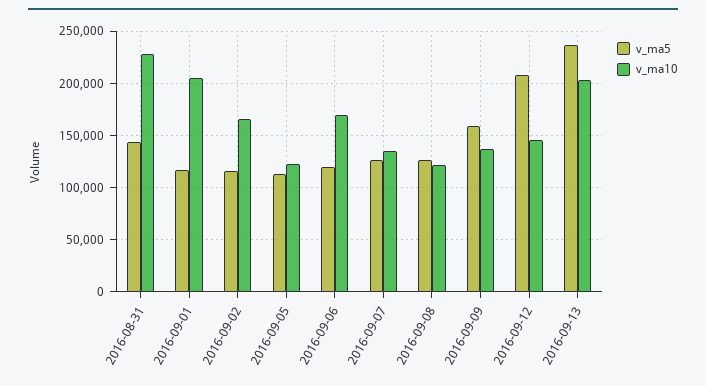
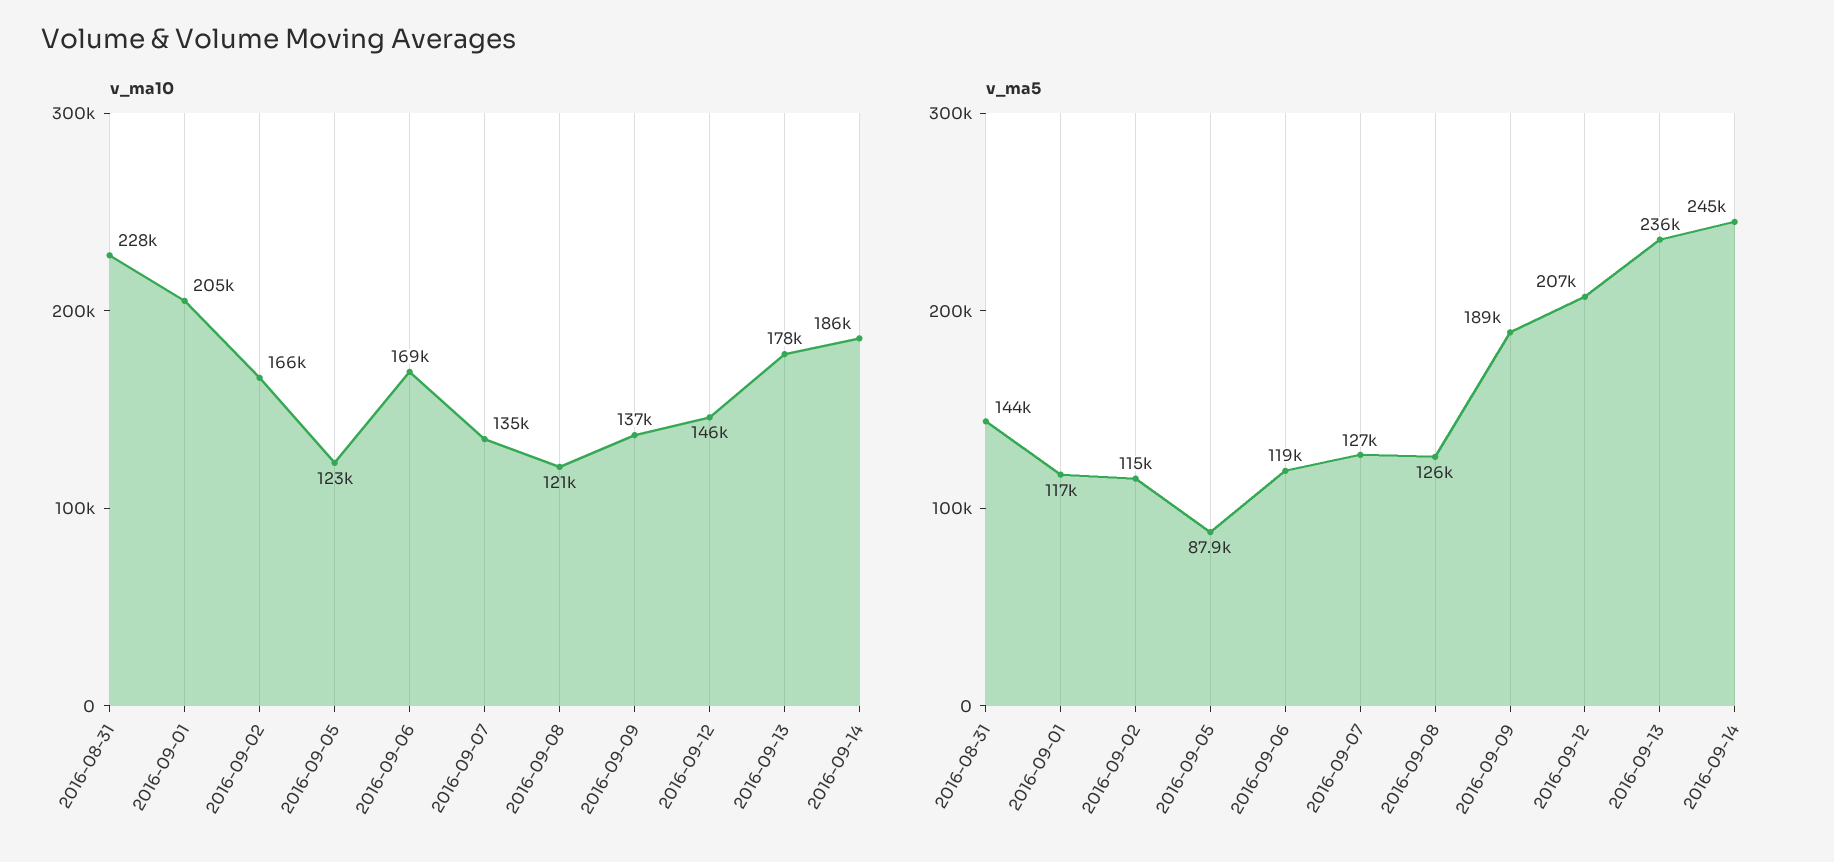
v_ma5, 2016-09-05: 110000 -> 87900
v_ma5, 2016-09-09: 160000 -> 189000
v_ma10, 2016-09-13: 200000 -> 178000
v_ma10, 2016-09-14: none -> 186000
v_ma5, 2016-09-14: none -> 245000

